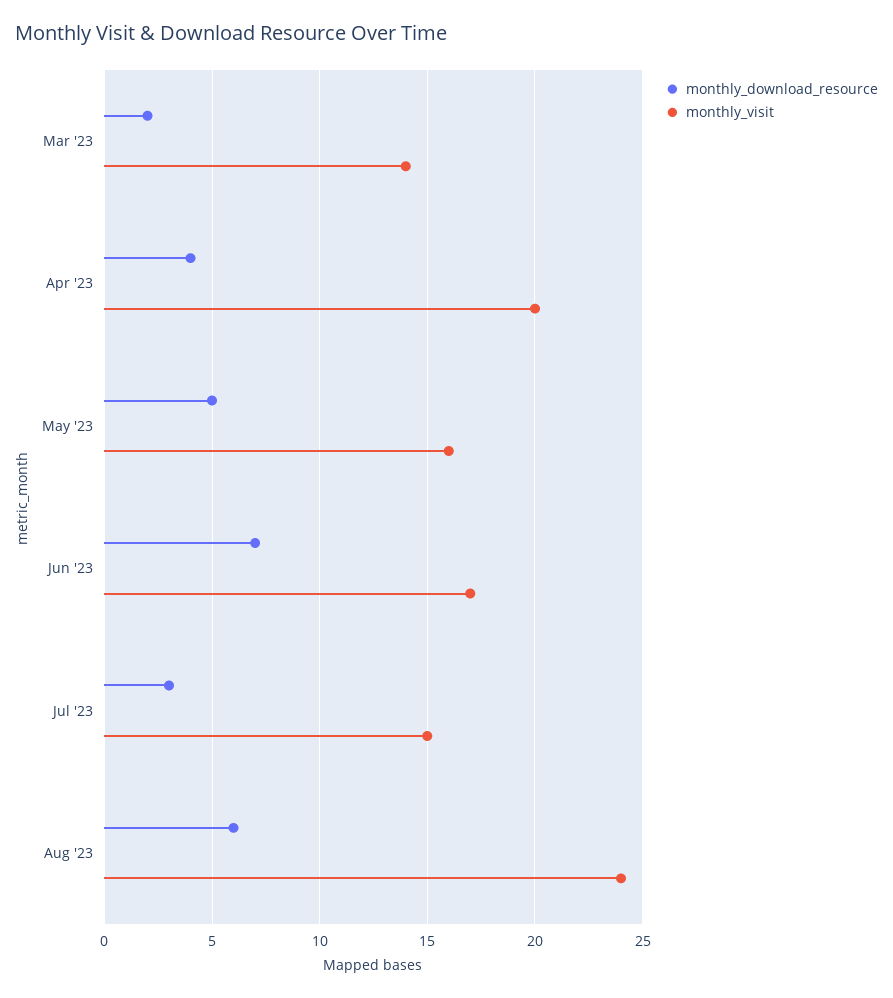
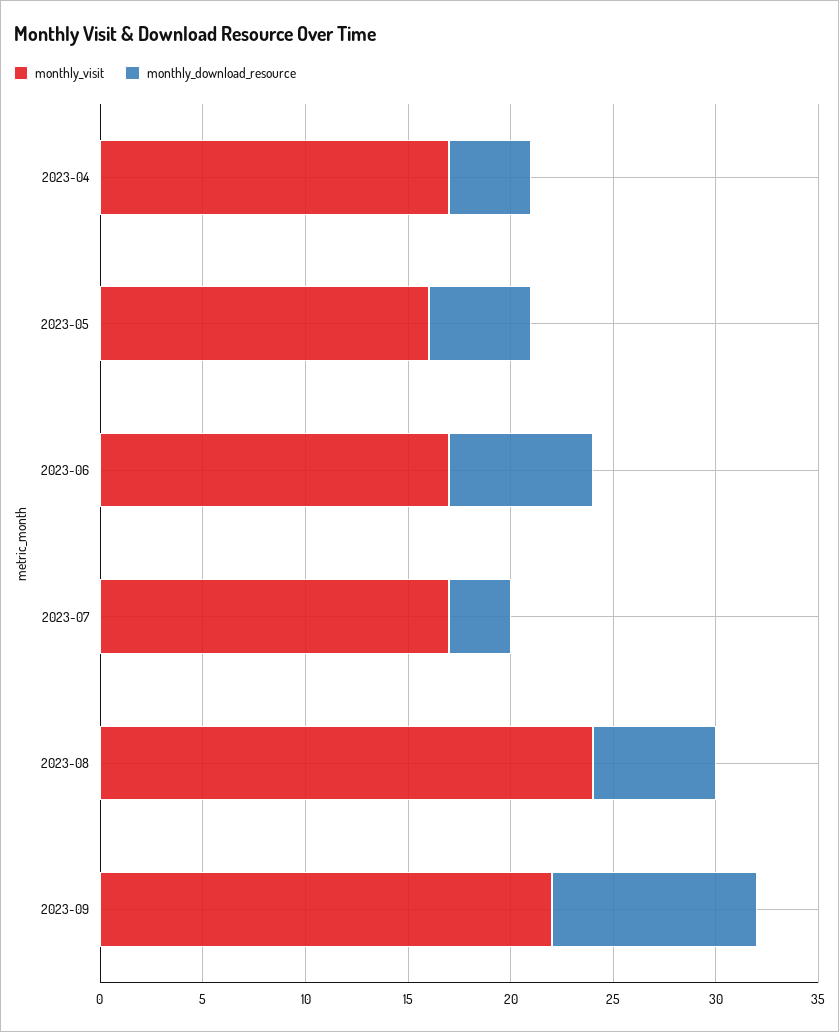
monthly_download_resource, Mar '23: 2 -> none
monthly_visit, Mar '23: 14 -> none
monthly_visit, Apr '23: 20 -> 17
monthly_visit, Jul '23: 15 -> 17
monthly_visit, 2023-09: none -> 22
monthly_download_resource, 2023-09: none -> 10

